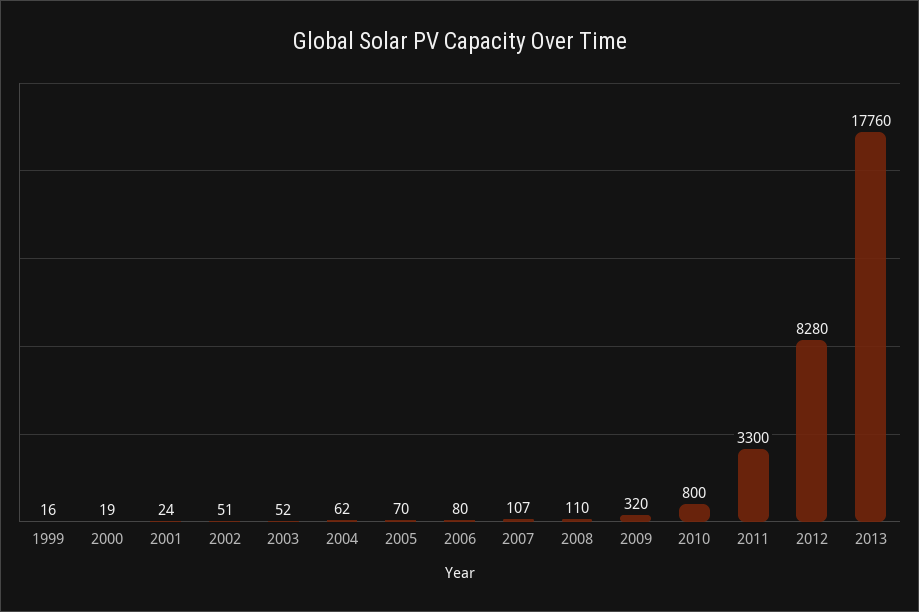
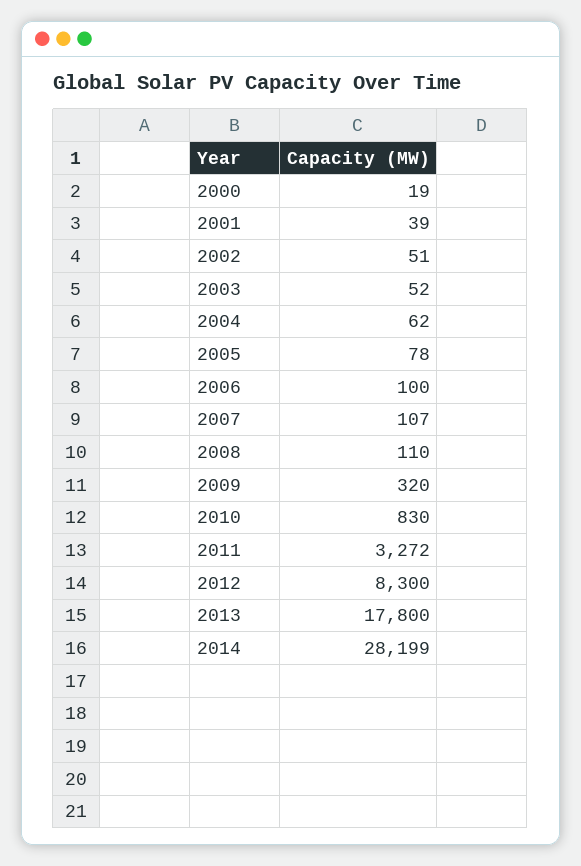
1999: 16 -> none
2001: 24 -> 39
2005: 70 -> 78
2006: 80 -> 100
2010: 800 -> 830
2011: 3300 -> 3272
2012: 8280 -> 8300
2013: 17760 -> 17800
2014: none -> 28199

